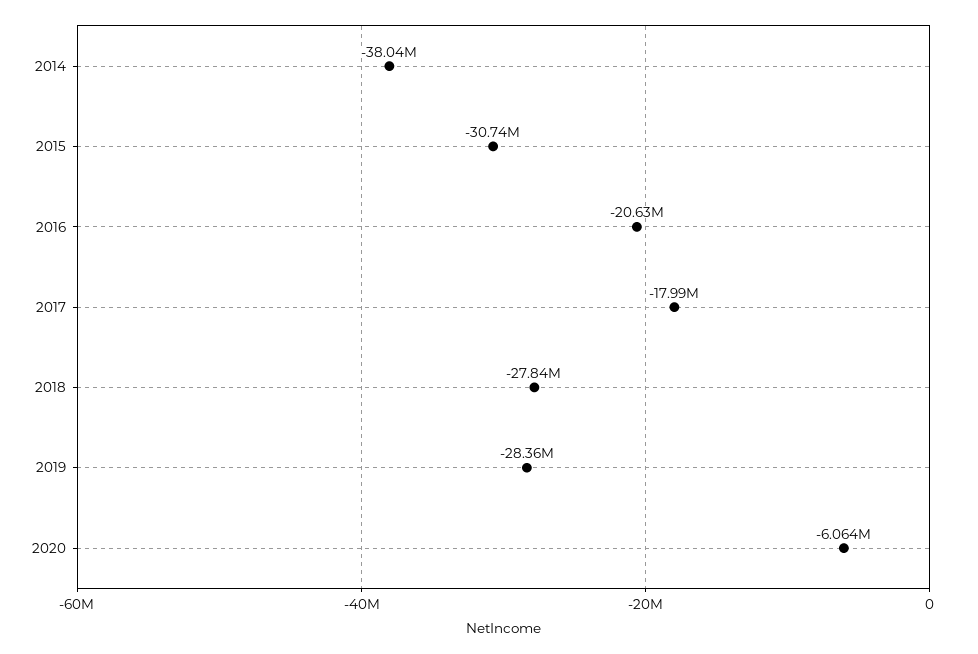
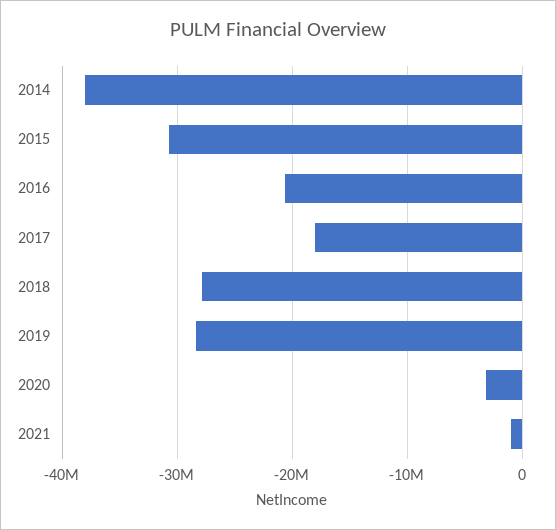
2020: -6064000 -> -3000000
2021: none -> -1000000

